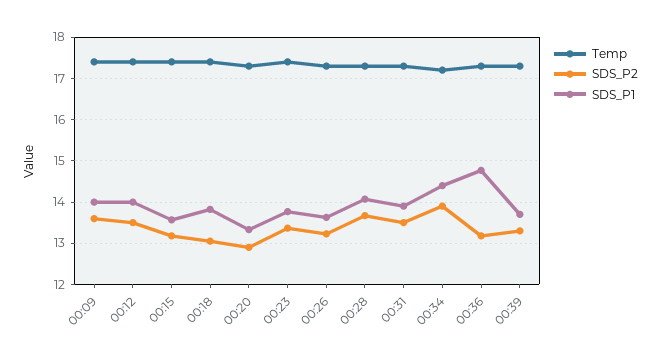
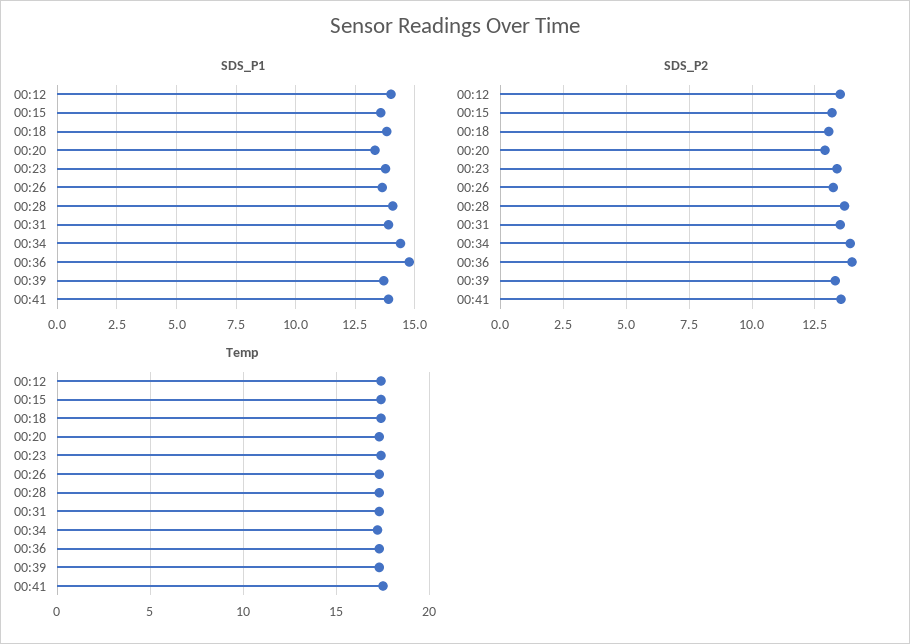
Temp, 00:09: 17.4 -> none
SDS_P2, 00:09: 13.6 -> none
SDS_P1, 00:09: 14 -> none
SDS_P2, 00:36: 13.2 -> 14
SDS_P1, 00:41: none -> 14
SDS_P2, 00:41: none -> 13.5
Temp, 00:41: none -> 17.5

